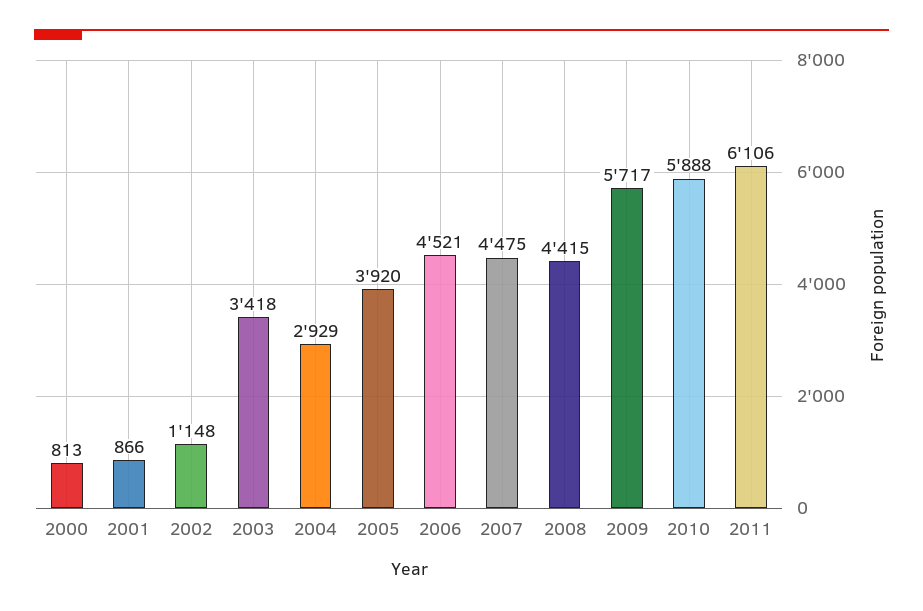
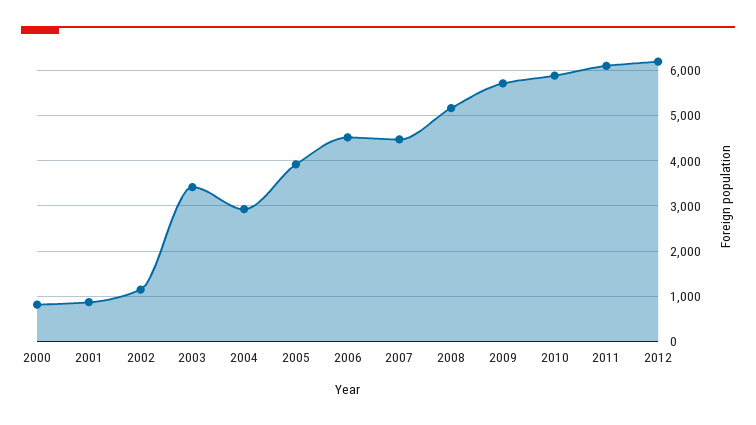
2008: 4415 -> 5200
2012: none -> 6200

